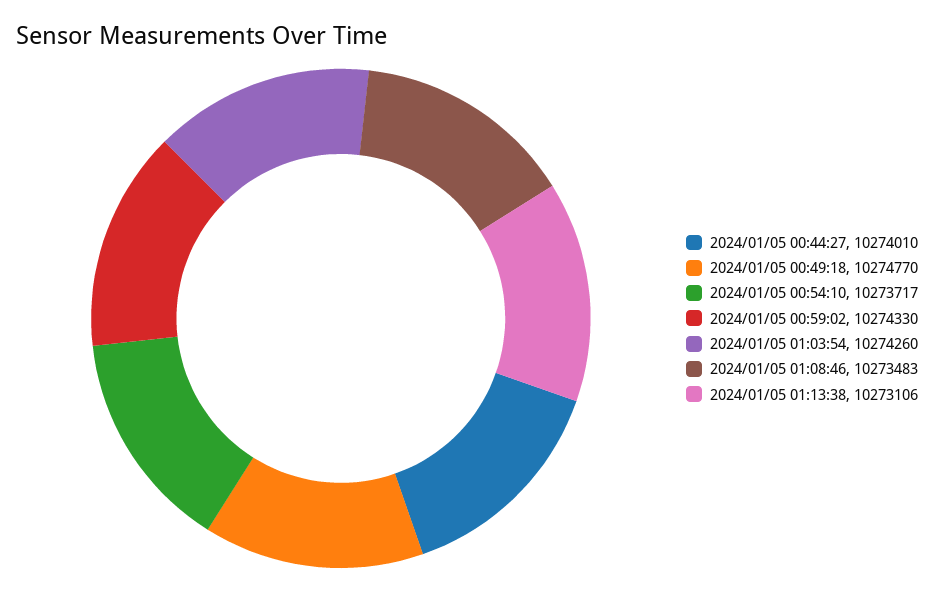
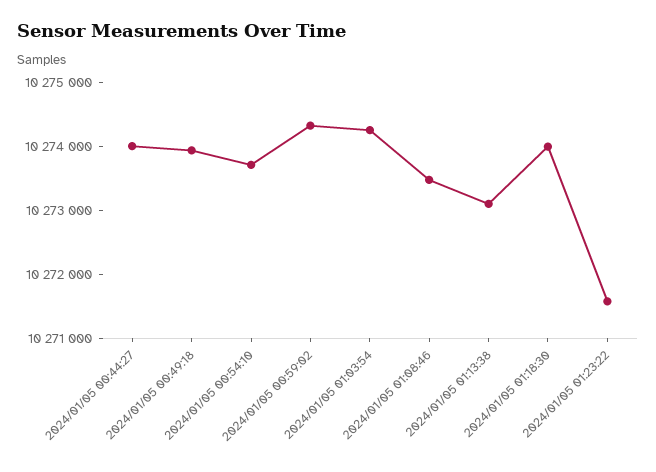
2024/01/05 00:49:18: 10274770 -> 10274000
2024/01/05 01:18:30: none -> 10274000
2024/01/05 01:23:22: none -> 10271600

